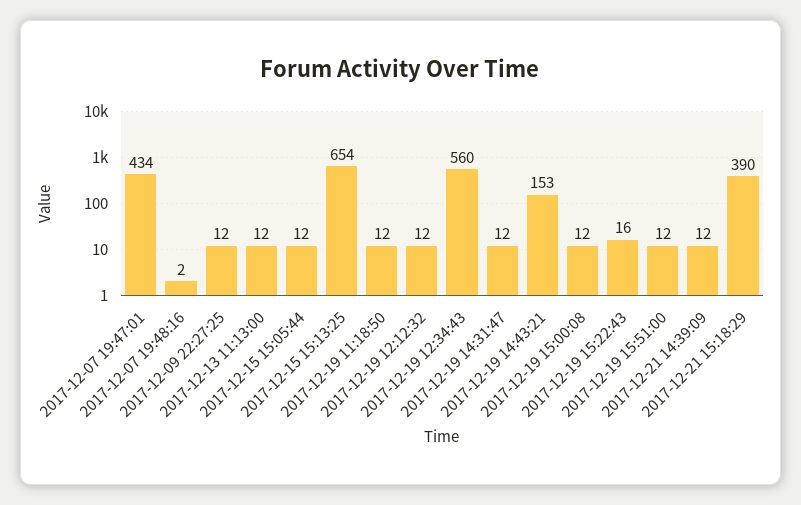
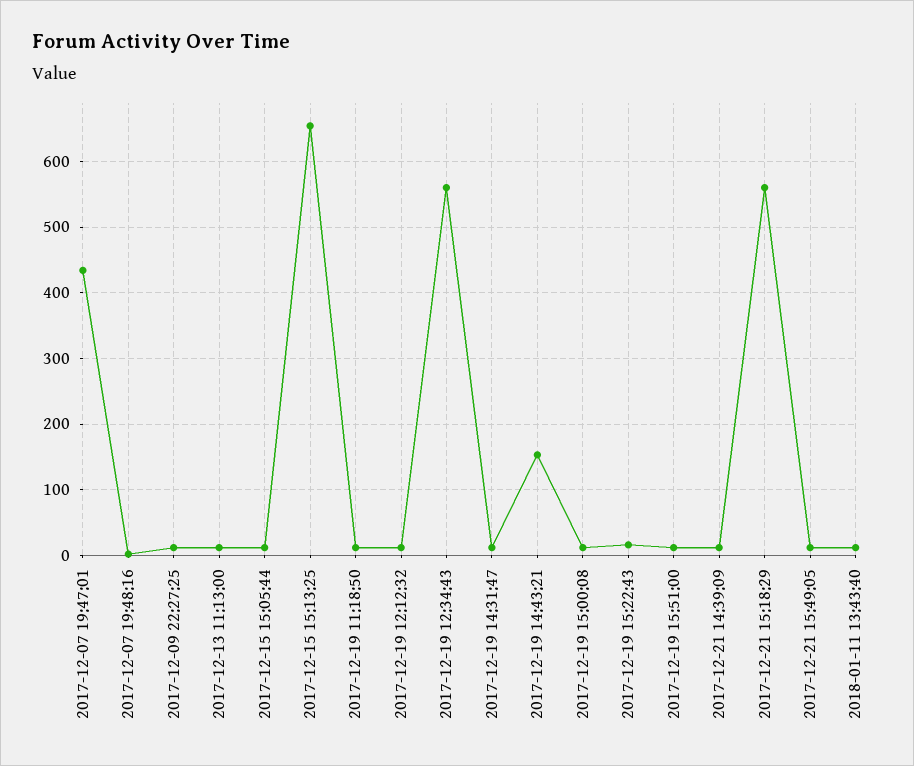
2017-12-21 15:18:29: 390 -> 560
2017-12-21 15:49:05: none -> 10
2018-01-11 13:43:40: none -> 10

